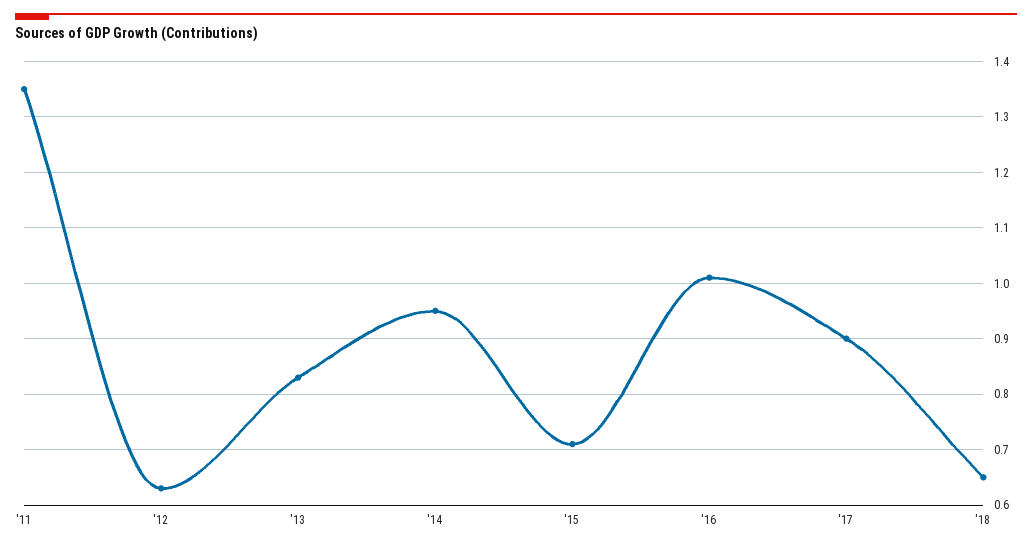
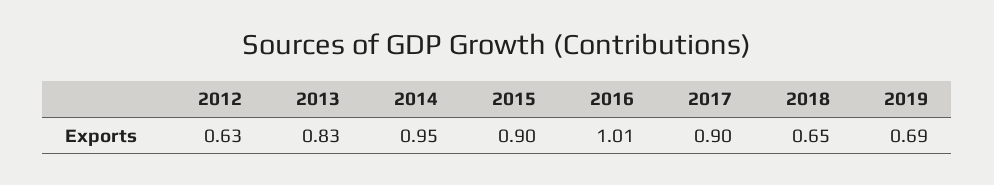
'11: 1.35 -> none
'15: 0.7 -> 0.9
2019: none -> 0.69

